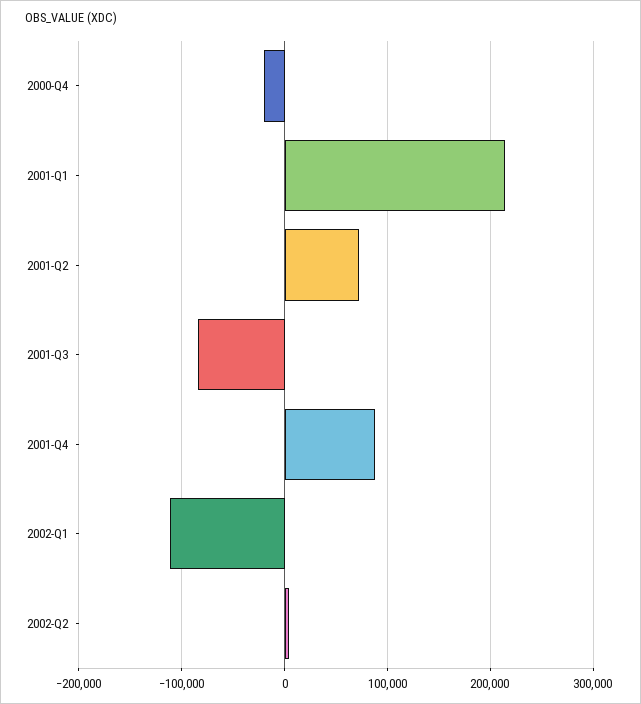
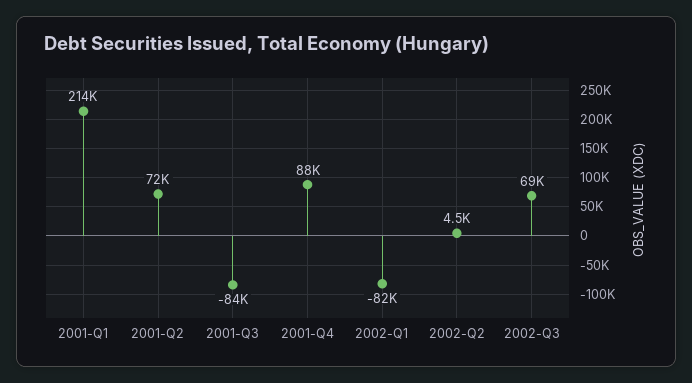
2000-Q4: -20000 -> none
2002-Q1: -110000 -> -82000
2002-Q3: none -> 69000

